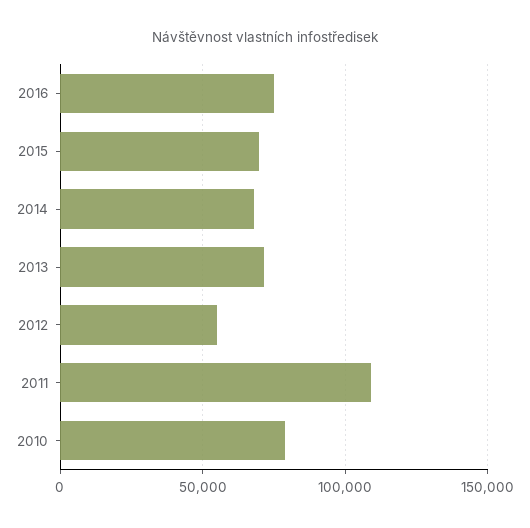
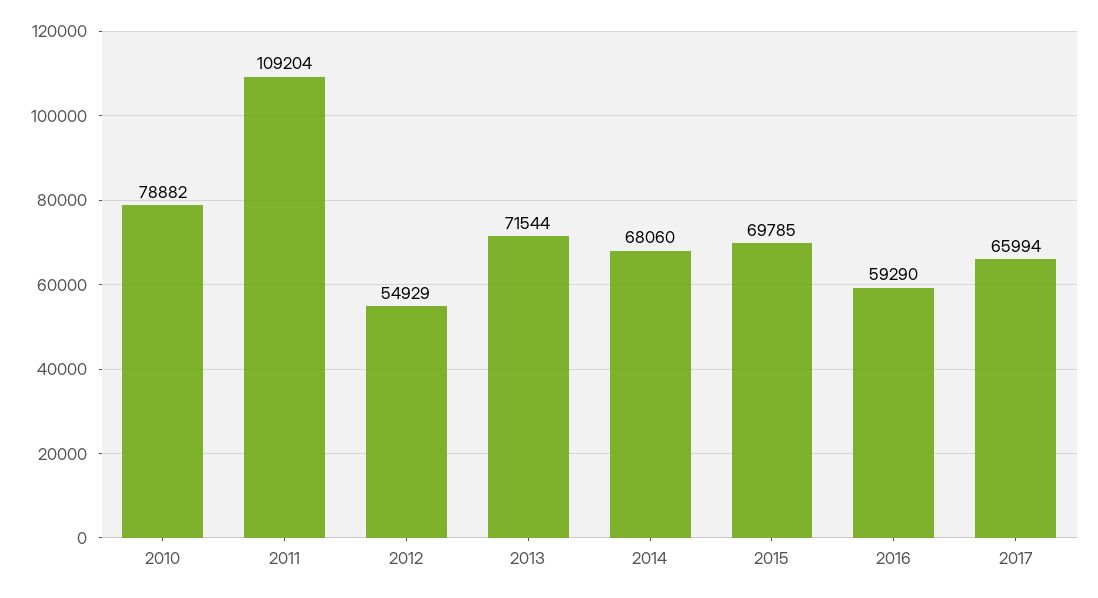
2016: 75000 -> 59290
2017: none -> 65994

